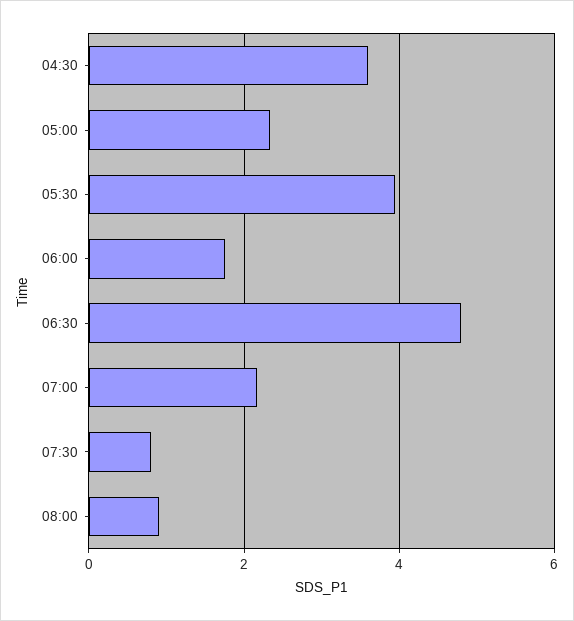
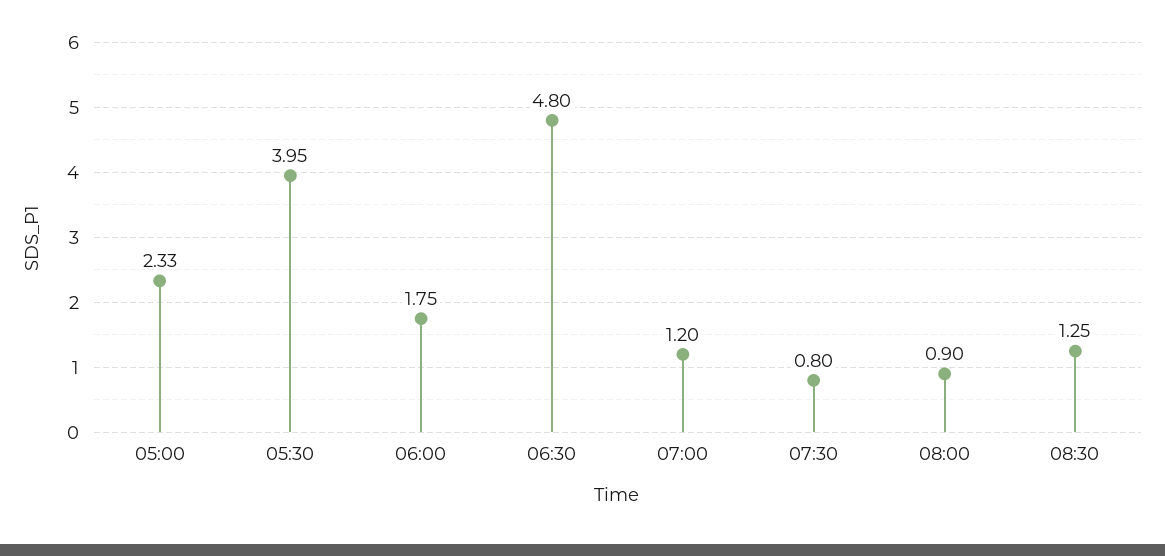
04:30: 3.6 -> none
07:00: 2.2 -> 1.2
08:30: none -> 1.25

